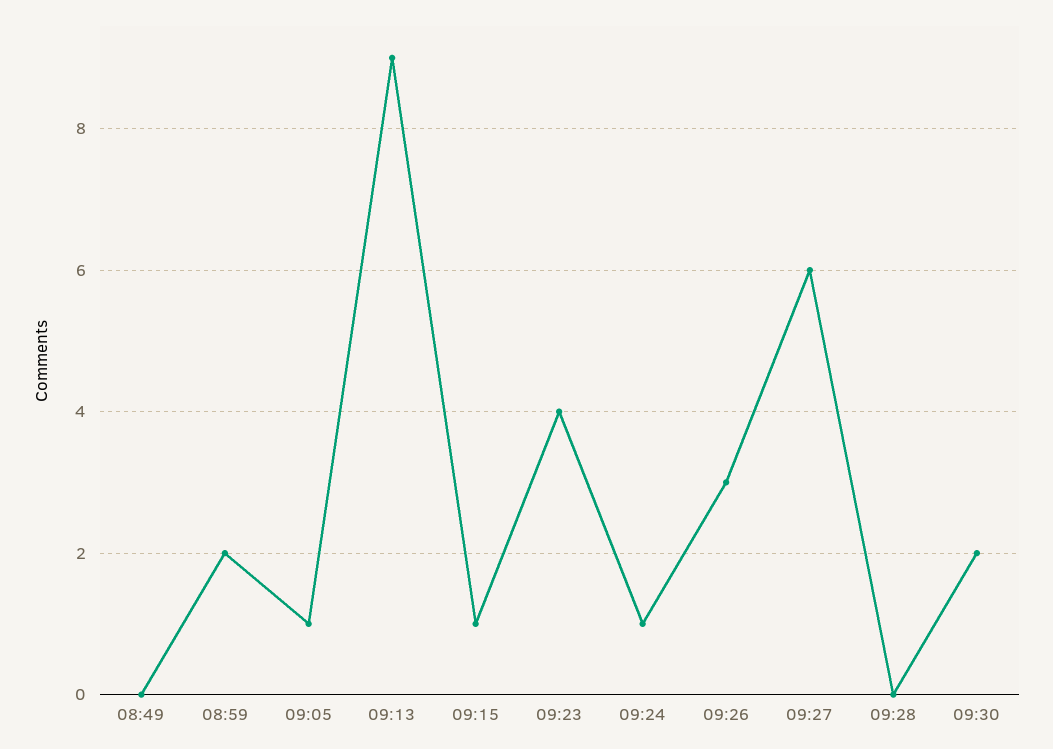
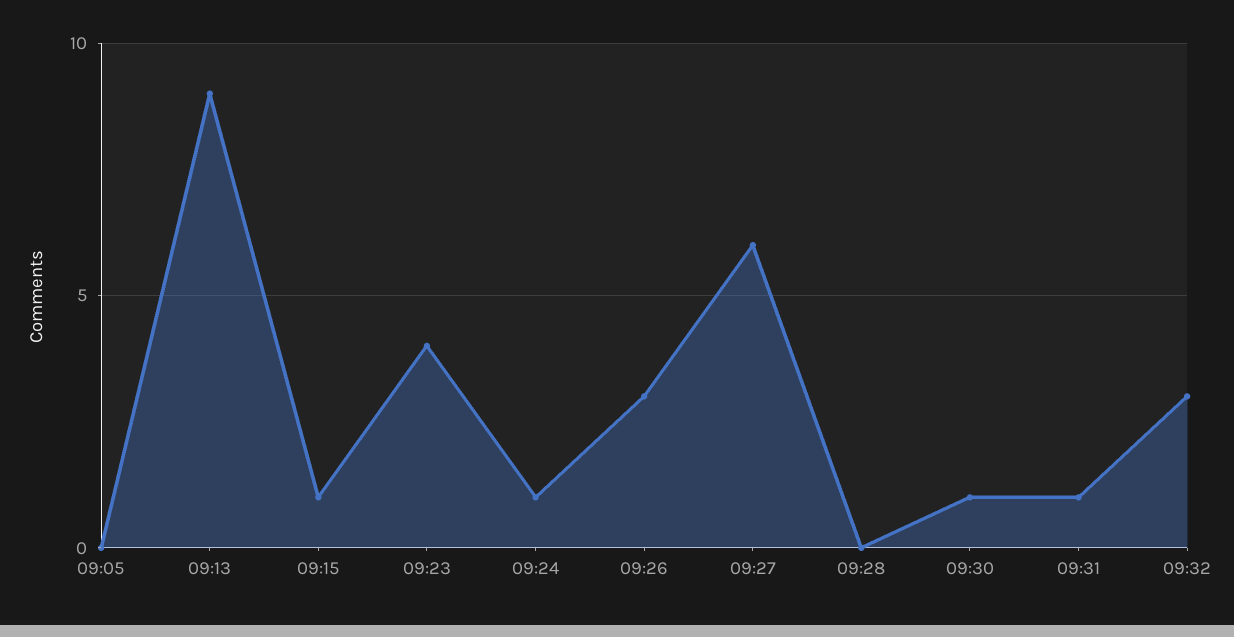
08:49: 0 -> none
08:59: 2 -> none
09:05: 1 -> 0
09:30: 2 -> 1
09:31: none -> 1
09:32: none -> 3

